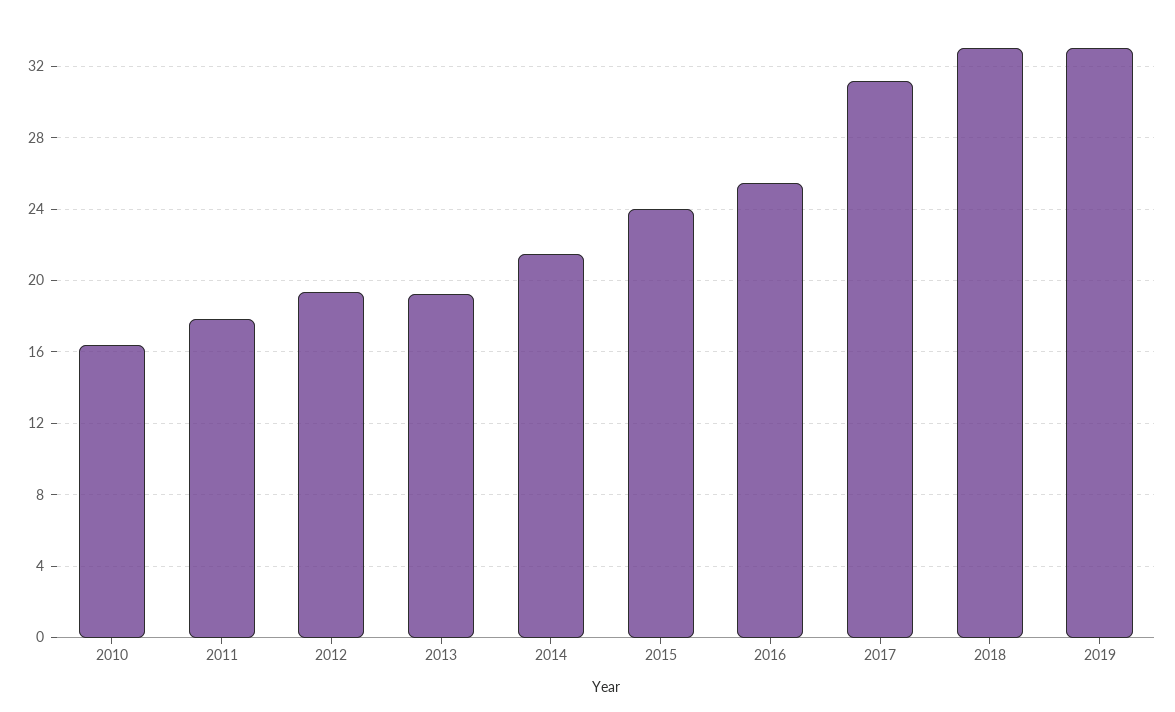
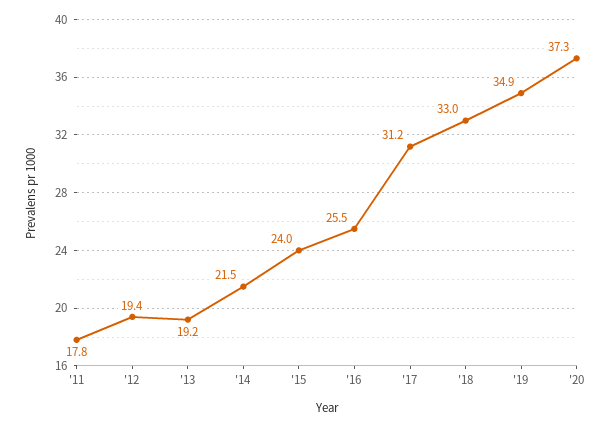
2010: 16.5 -> none
2019: 33 -> 34.9
'20: none -> 37.3

